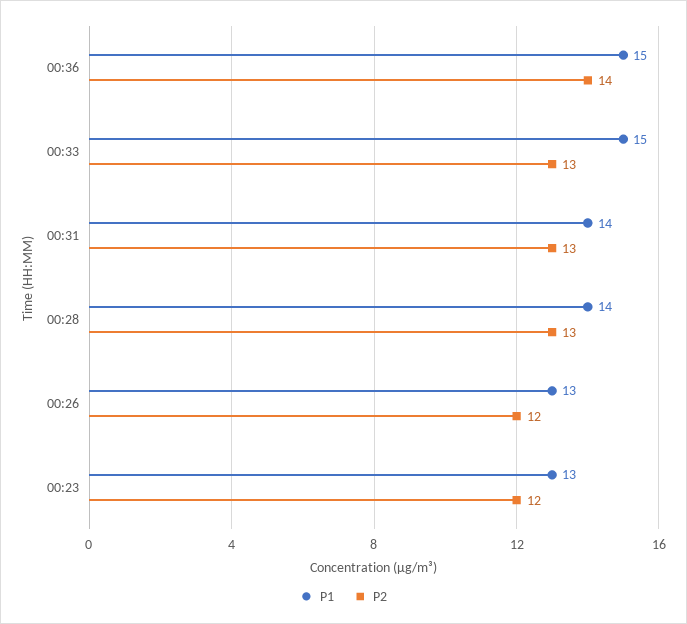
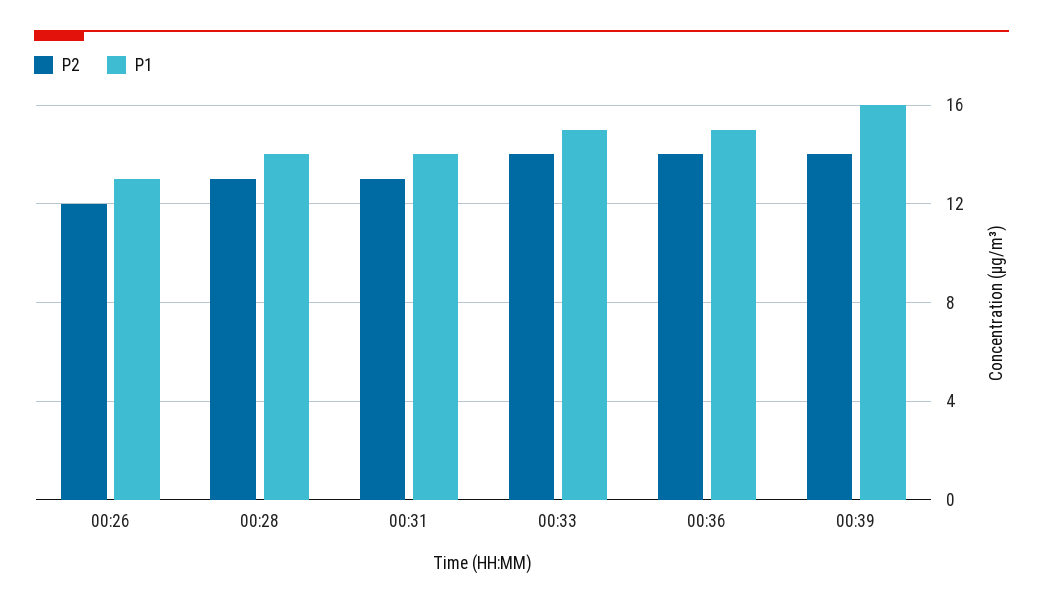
P2, 00:33: 13 -> 14
P1, 00:23: 13 -> none
P2, 00:23: 12 -> none
P2, 00:39: none -> 14
P1, 00:39: none -> 16

